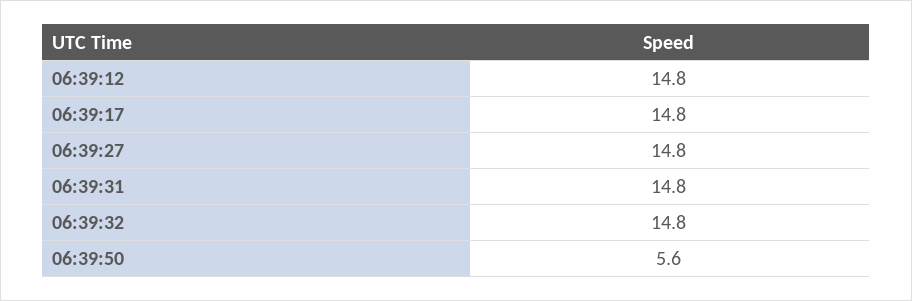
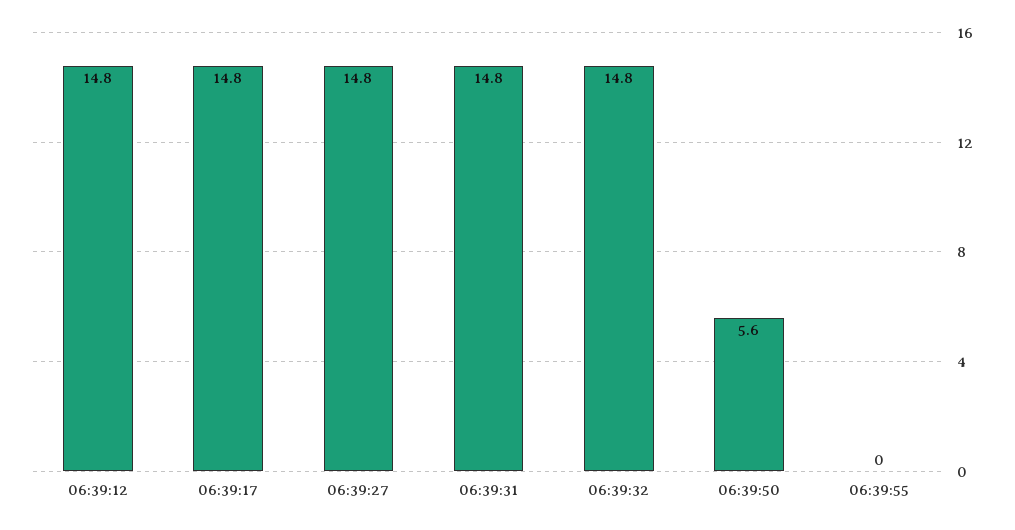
06:39:55: none -> 0

